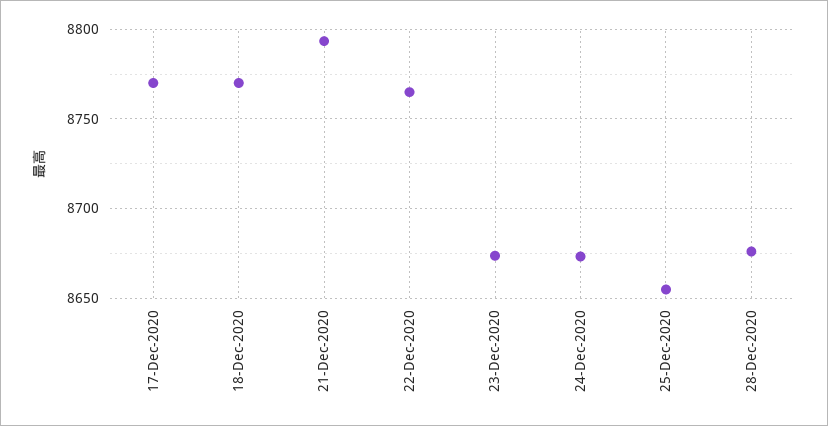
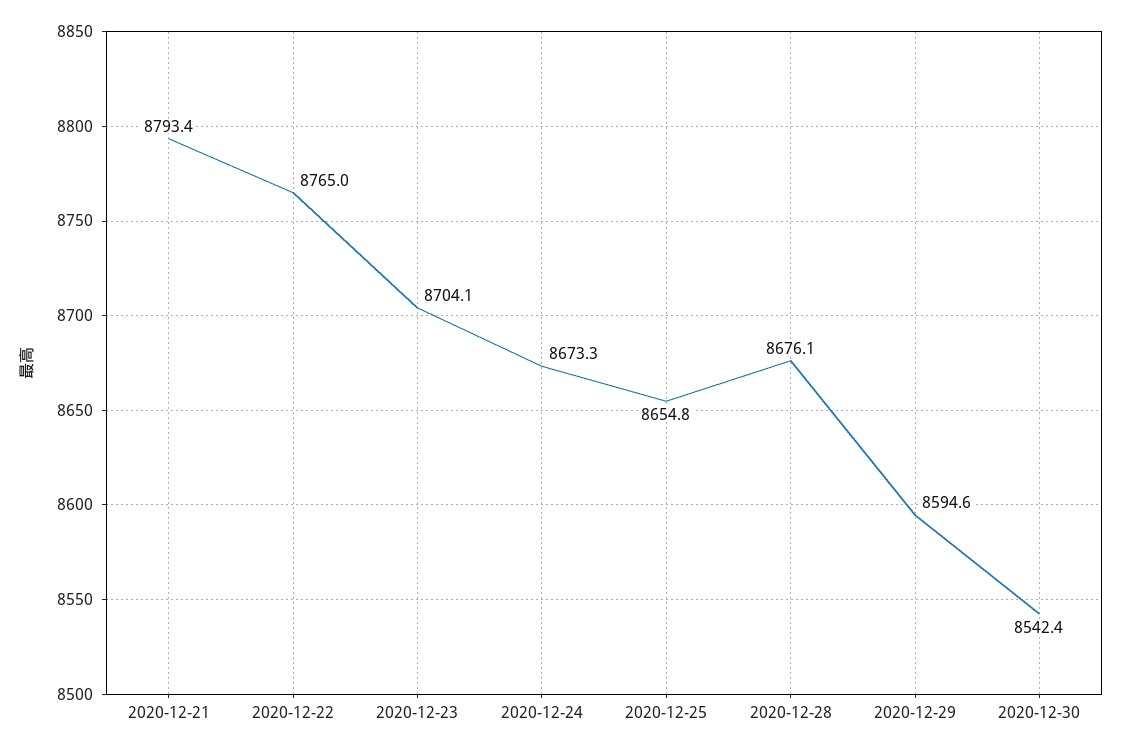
17-Dec-2020: 8770 -> none
18-Dec-2020: 8770 -> none
23-Dec-2020: 8675 -> 8704.1
2020-12-29: none -> 8594.6
2020-12-30: none -> 8542.4

